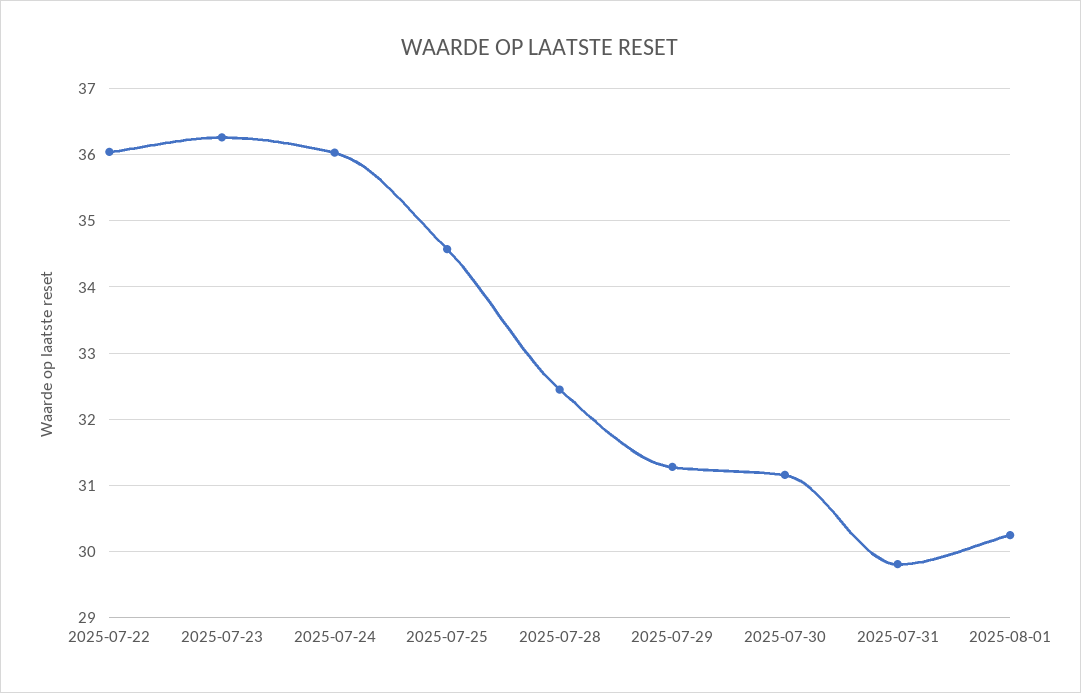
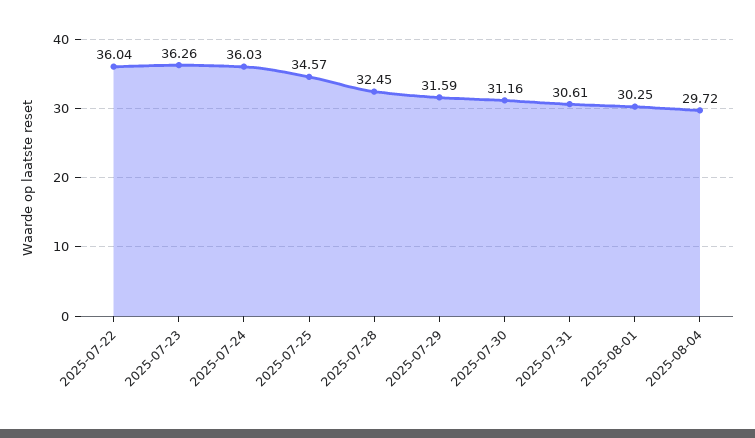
2025-07-29: 31.3 -> 31.59
2025-07-31: 29.8 -> 30.61
2025-08-04: none -> 29.72

